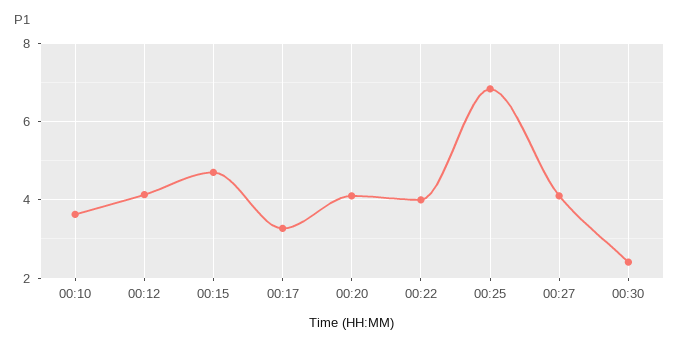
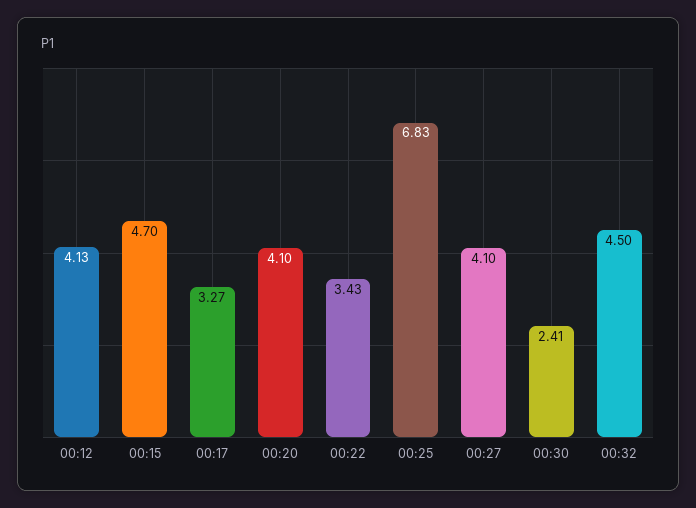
00:10: 3.6 -> none
00:22: 4 -> 3.43
00:32: none -> 4.5

